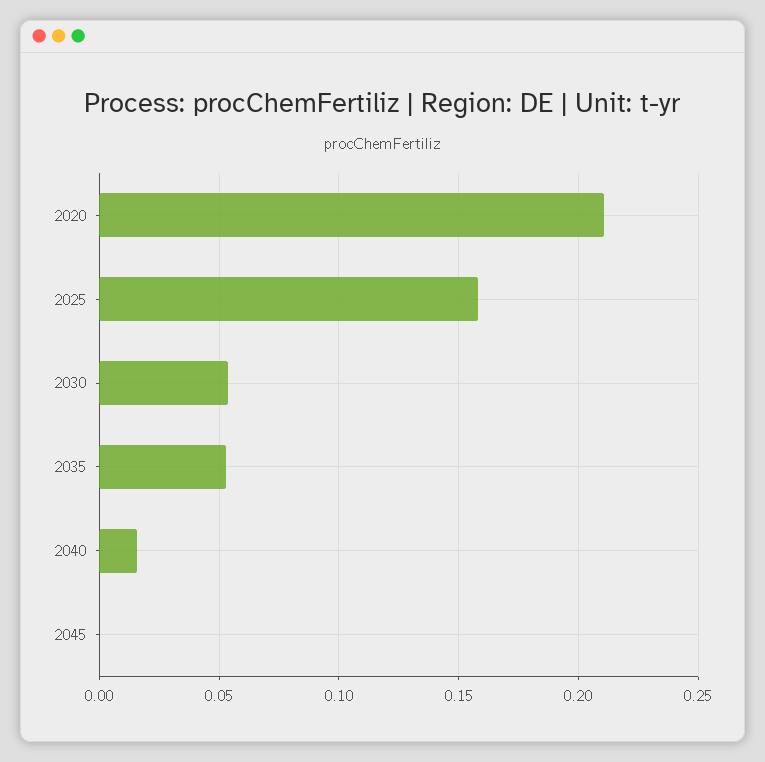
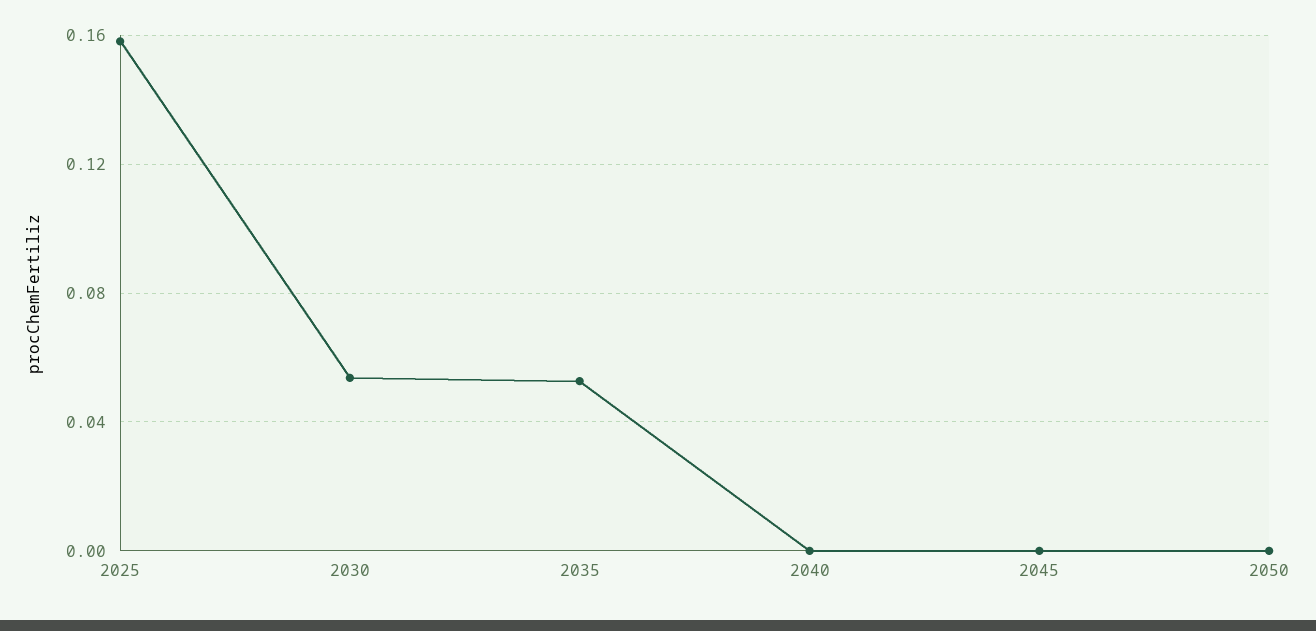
2020: 0.21 -> none
2040: 0.015 -> 0
2050: none -> 0

